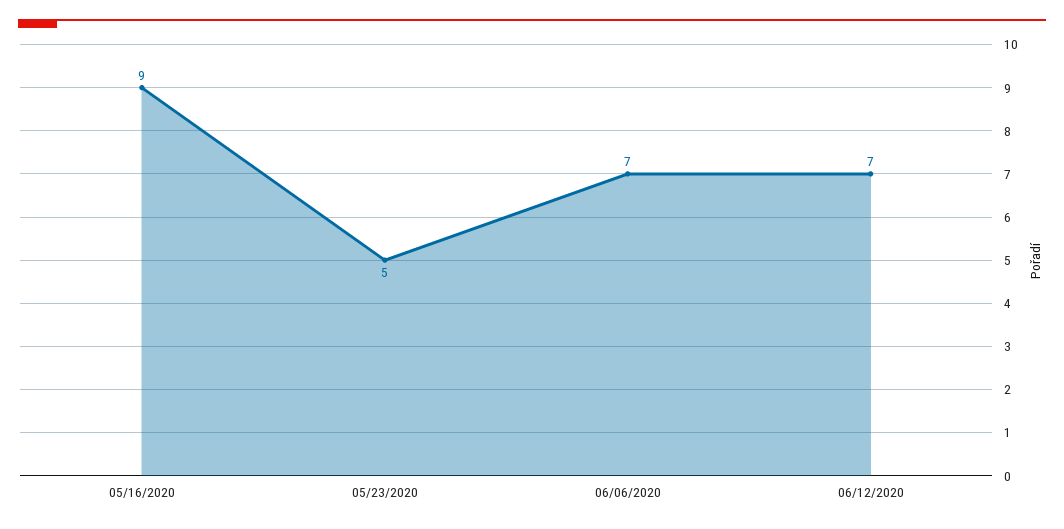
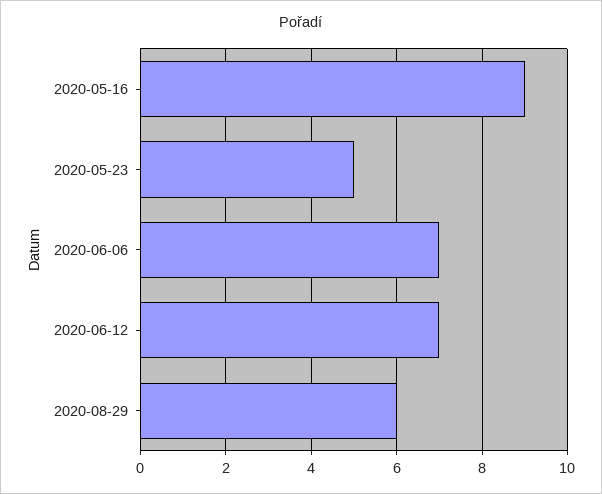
2020-08-29: none -> 6

